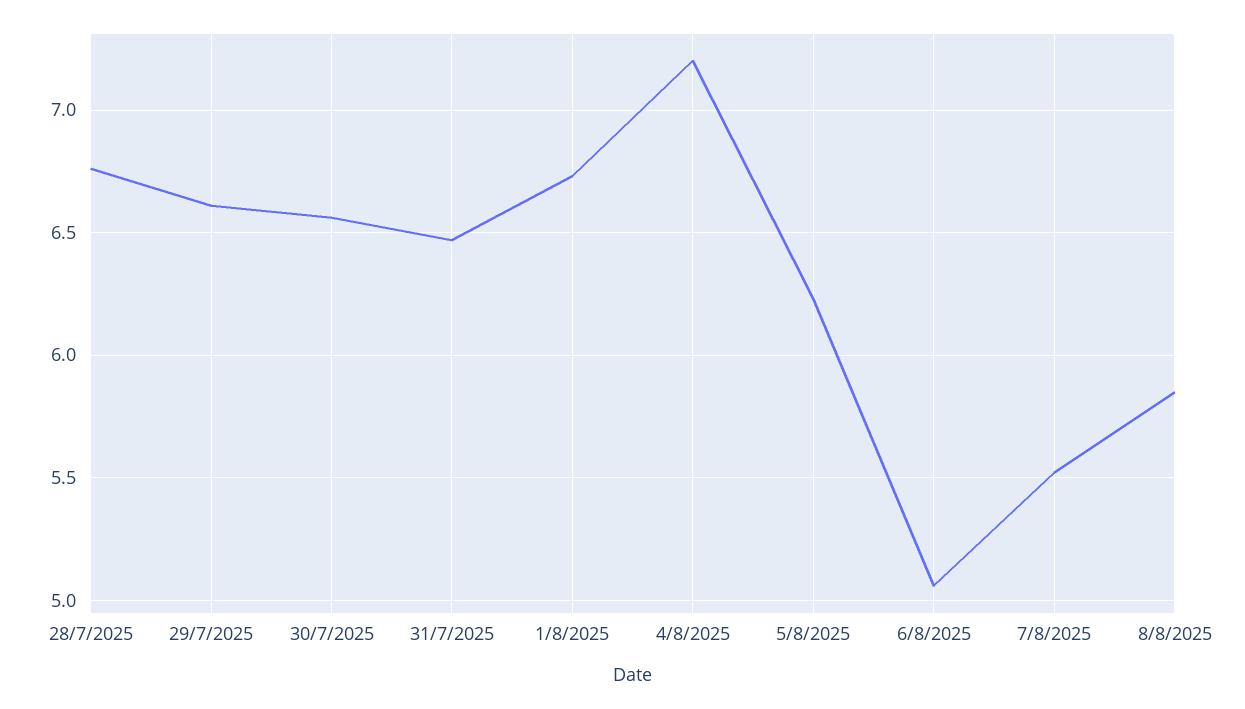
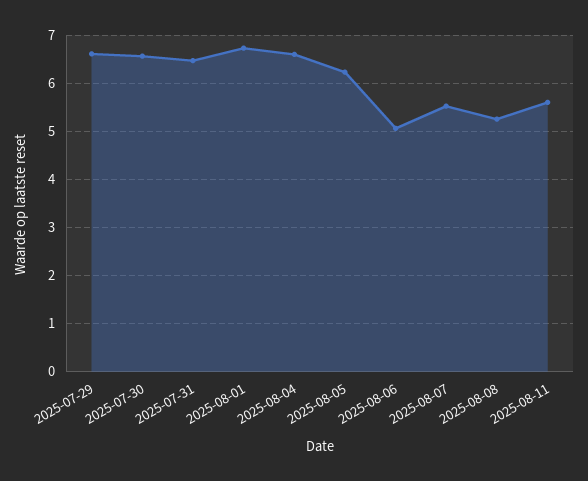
28/7/2025: 6.75 -> none
4/8/2025: 7.2 -> 6.6
8/8/2025: 5.85 -> 5.2
2025-08-11: none -> 5.6

